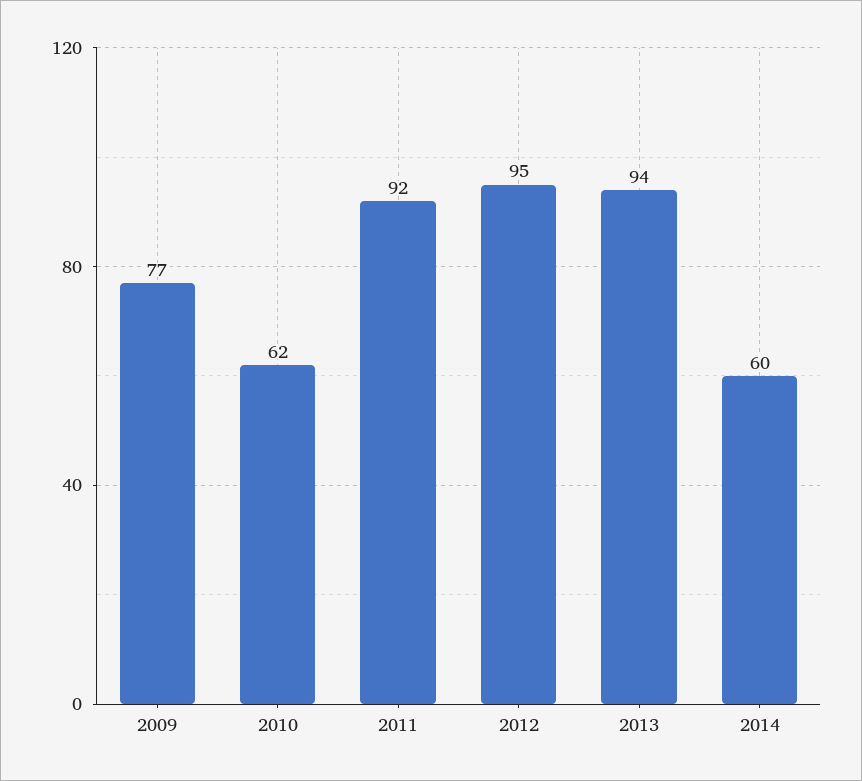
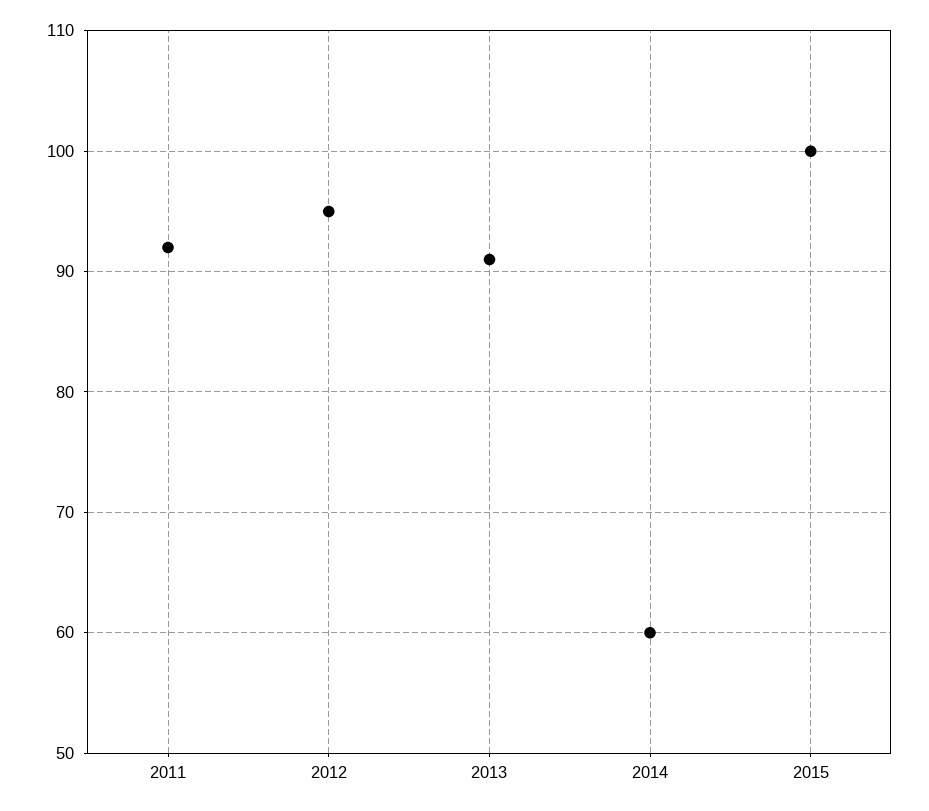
2009: 77 -> none
2010: 62 -> none
2013: 94 -> 91
2015: none -> 100

